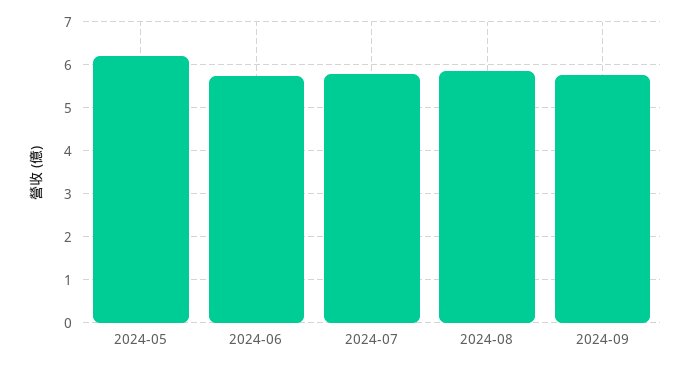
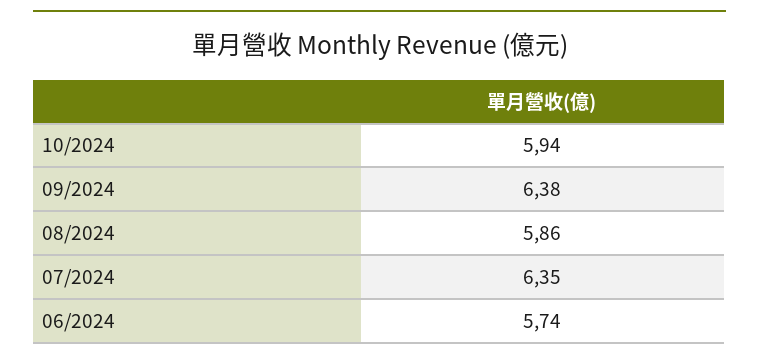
2024-05: 6.2 -> none
2024-07: 5.8 -> 6.35
2024-09: 5.8 -> 6.38
10/2024: none -> 5.94

